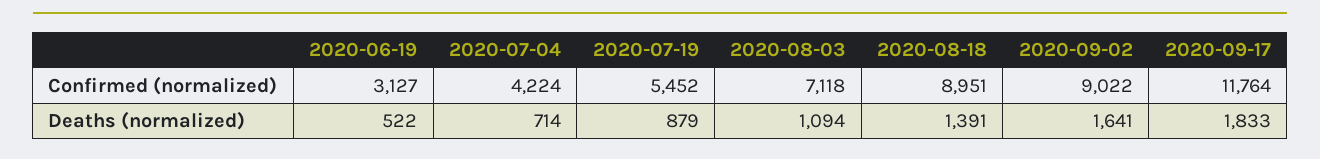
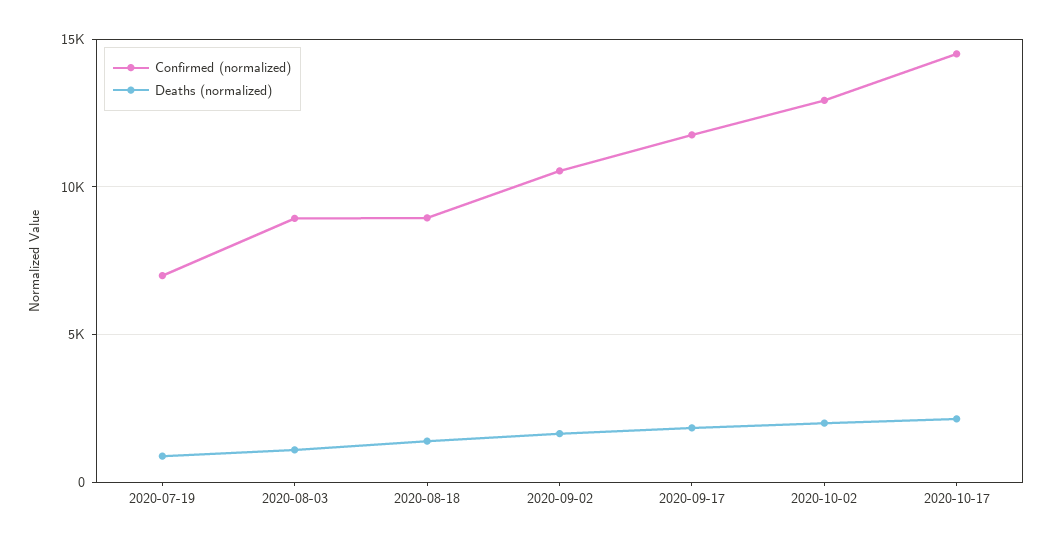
Confirmed (normalized), 2020-06-19: 3127 -> none
Confirmed (normalized), 2020-07-04: 4224 -> none
Confirmed (normalized), 2020-07-19: 5452 -> 7000
Confirmed (normalized), 2020-08-03: 7118 -> 9000
Confirmed (normalized), 2020-09-02: 9022 -> 10500
Deaths (normalized), 2020-06-19: 522 -> none
Deaths (normalized), 2020-07-04: 714 -> none
Confirmed (normalized), 2020-10-02: none -> 13000
Deaths (normalized), 2020-10-02: none -> 2000
Confirmed (normalized), 2020-10-17: none -> 14500
Deaths (normalized), 2020-10-17: none -> 2000

